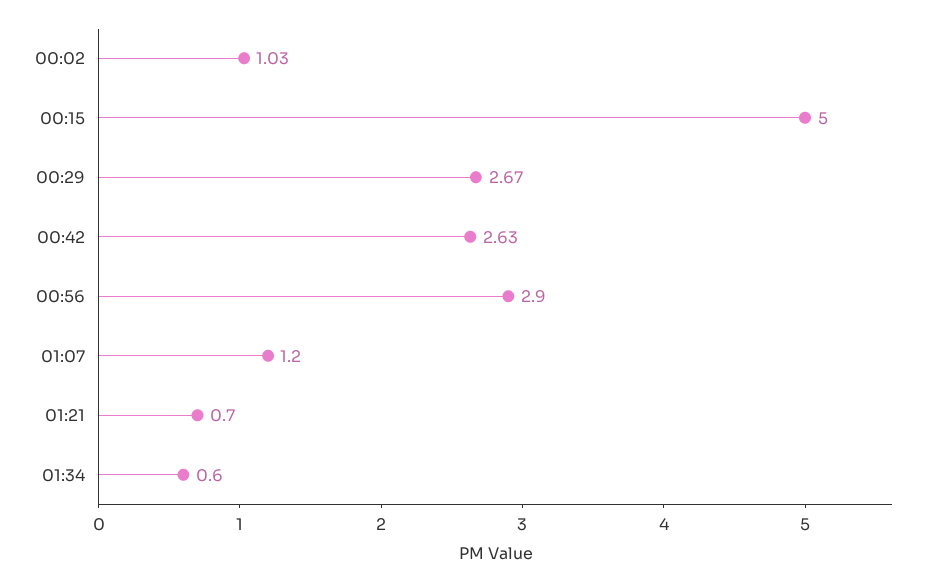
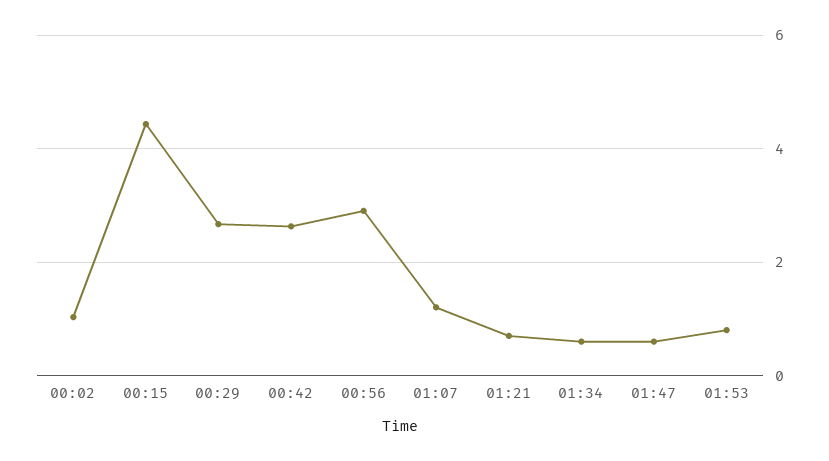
00:15: 5 -> 4.4
01:47: none -> 0.6
01:53: none -> 0.8

